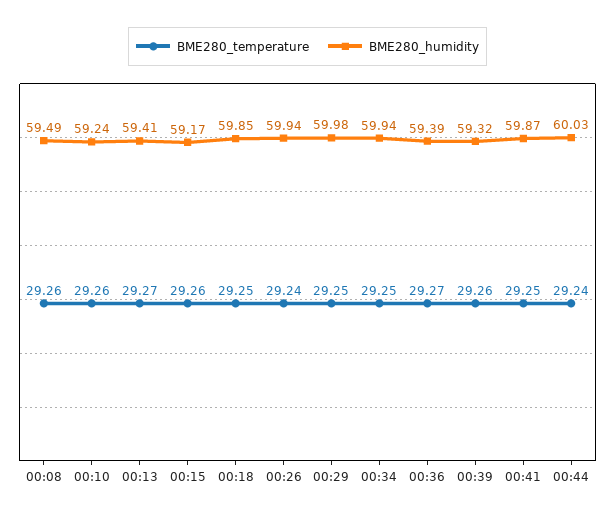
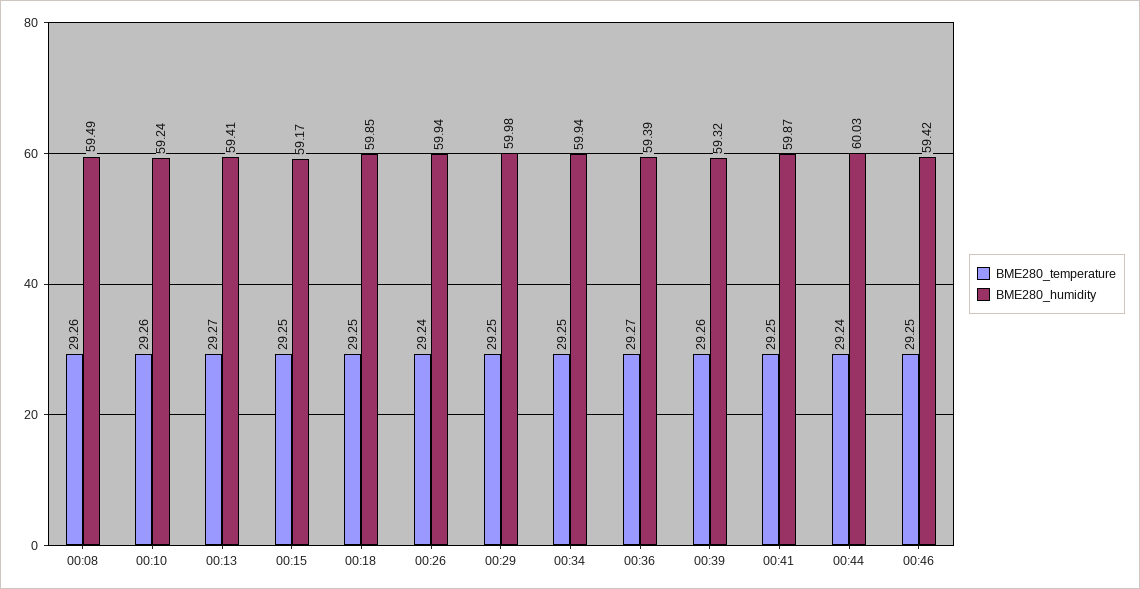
BME280_temperature, 00:15: 29.26 -> 29.25
BME280_temperature, 00:46: none -> 29.25
BME280_humidity, 00:46: none -> 59.42

